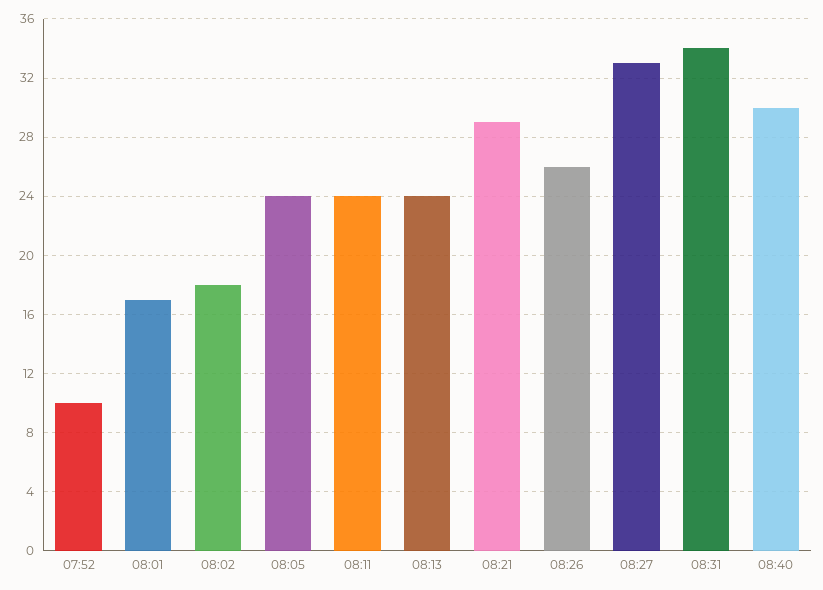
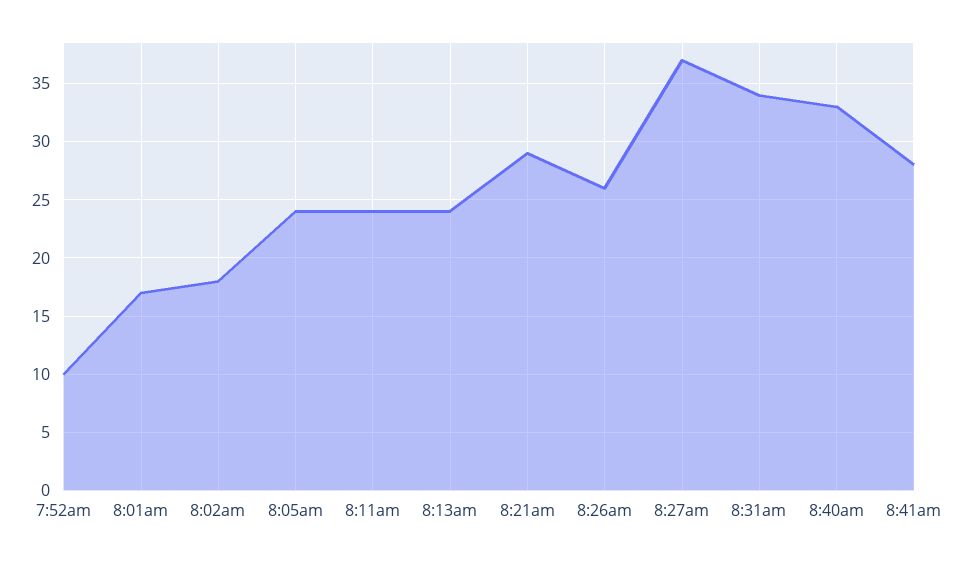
08:27: 33 -> 37
08:40: 30 -> 33
8:41am: none -> 28

